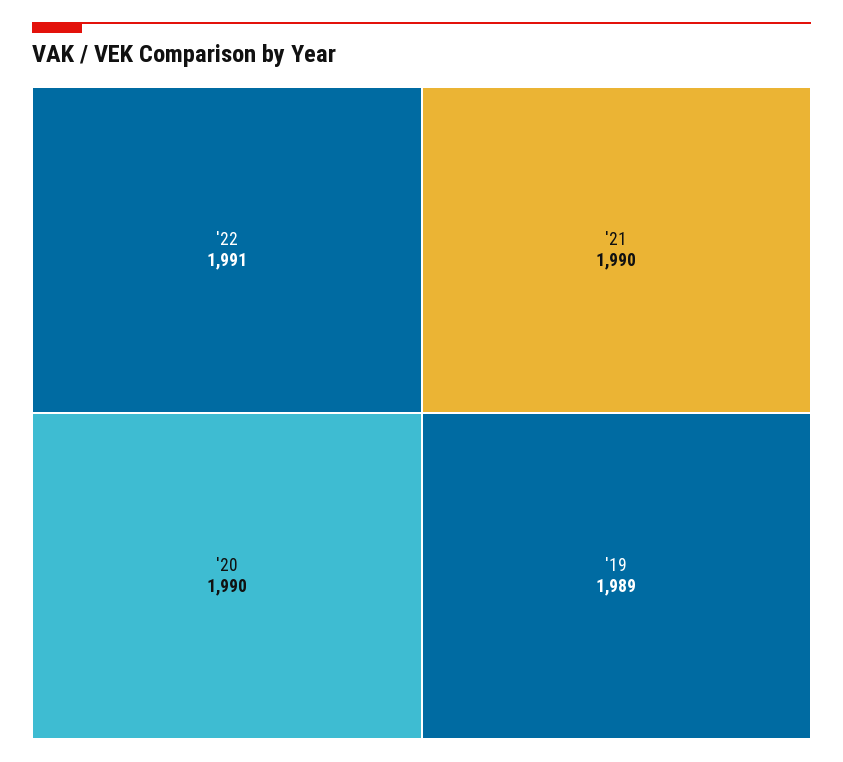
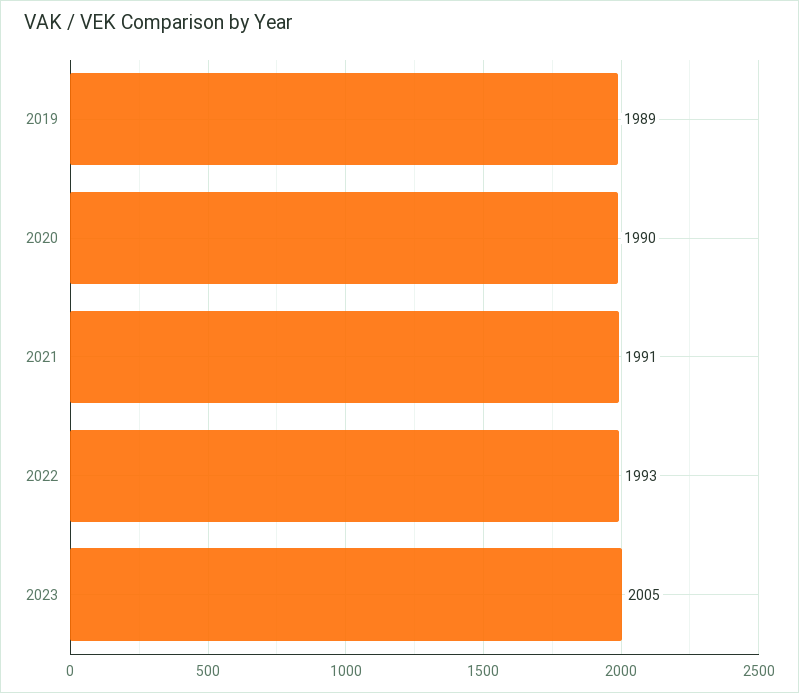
'22: 1991 -> 1993
'21: 1990 -> 1991
2023: none -> 2005

